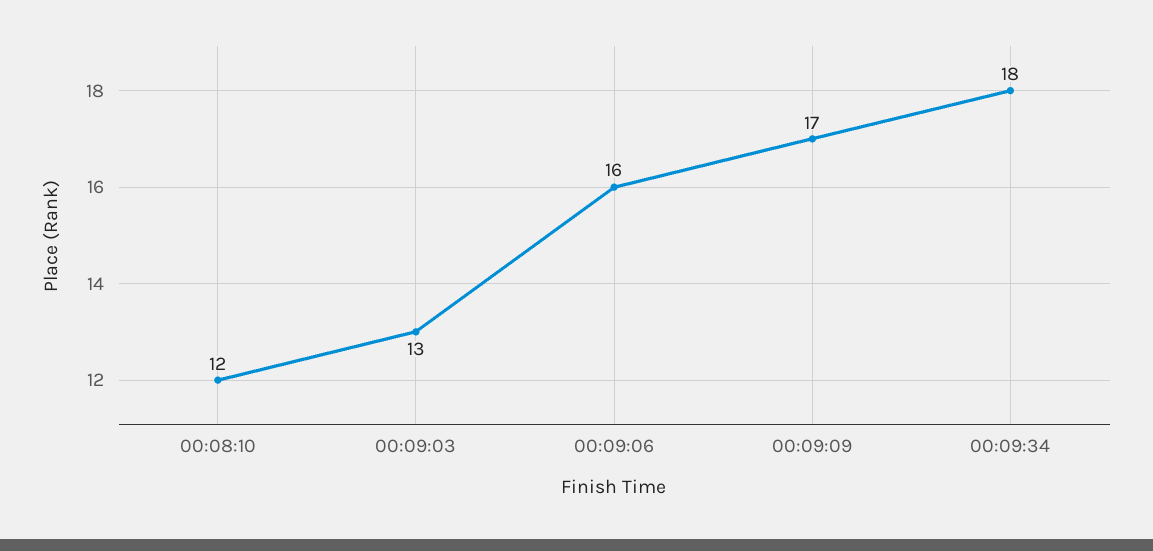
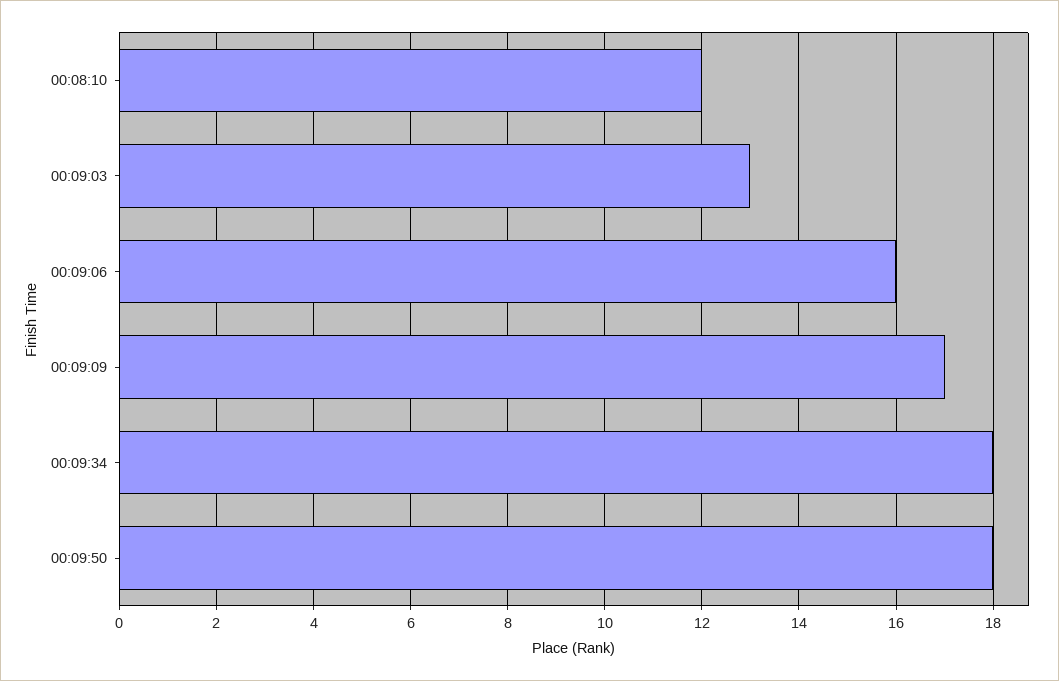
00:09:50: none -> 18

